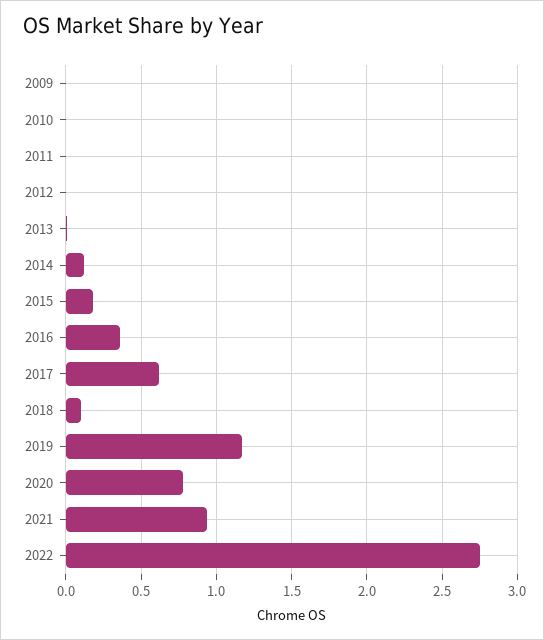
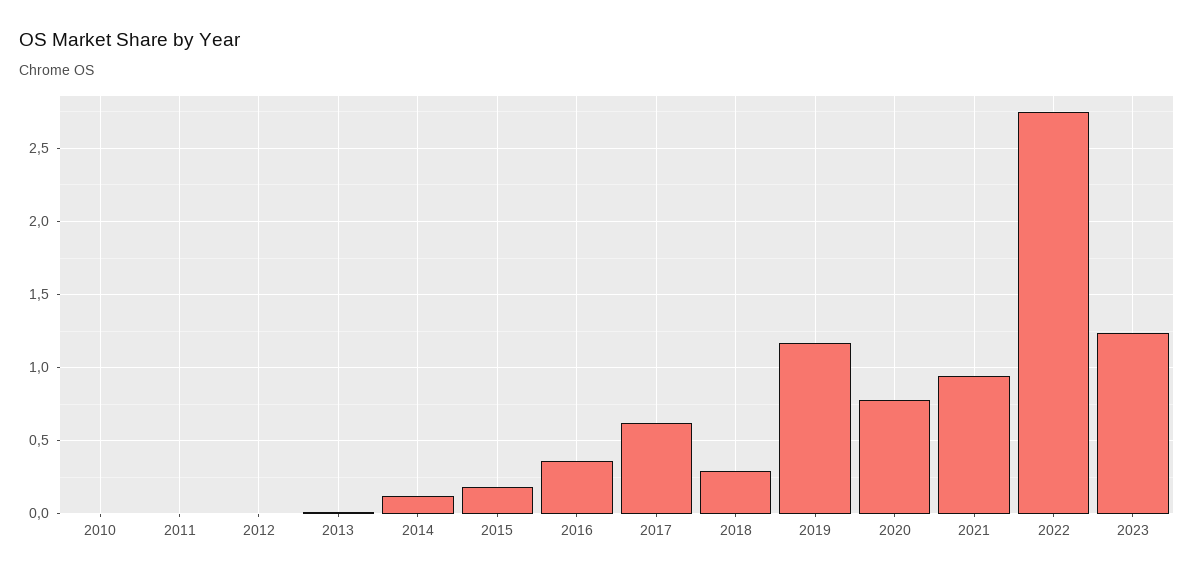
2009: 0 -> none
2018: 0.1 -> 0.3
2023: none -> 1.25

